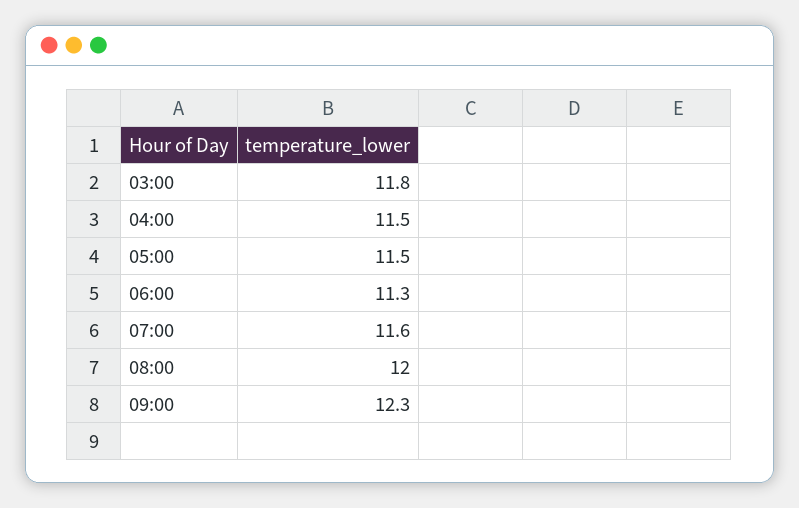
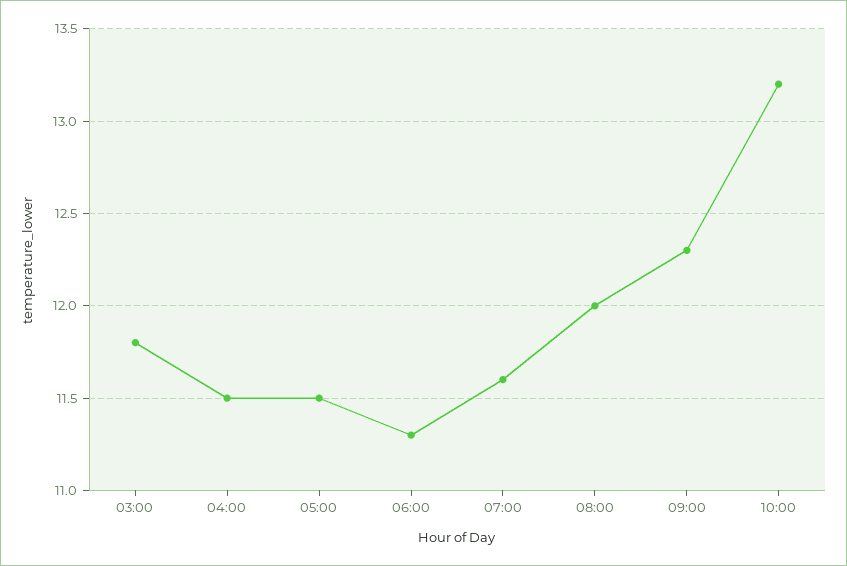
10:00: none -> 13.2

